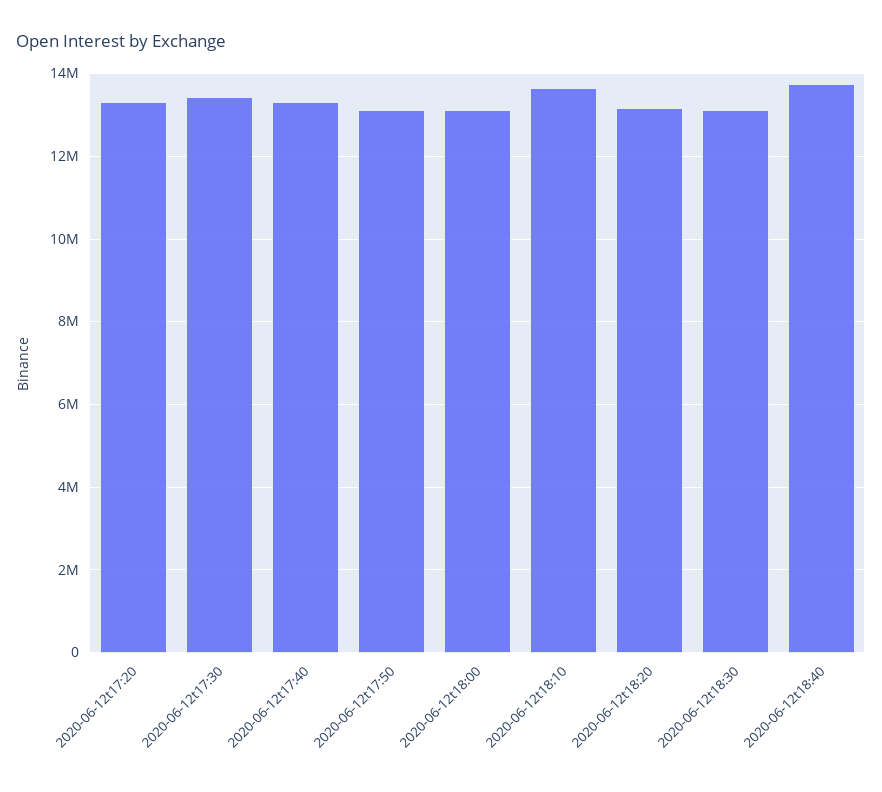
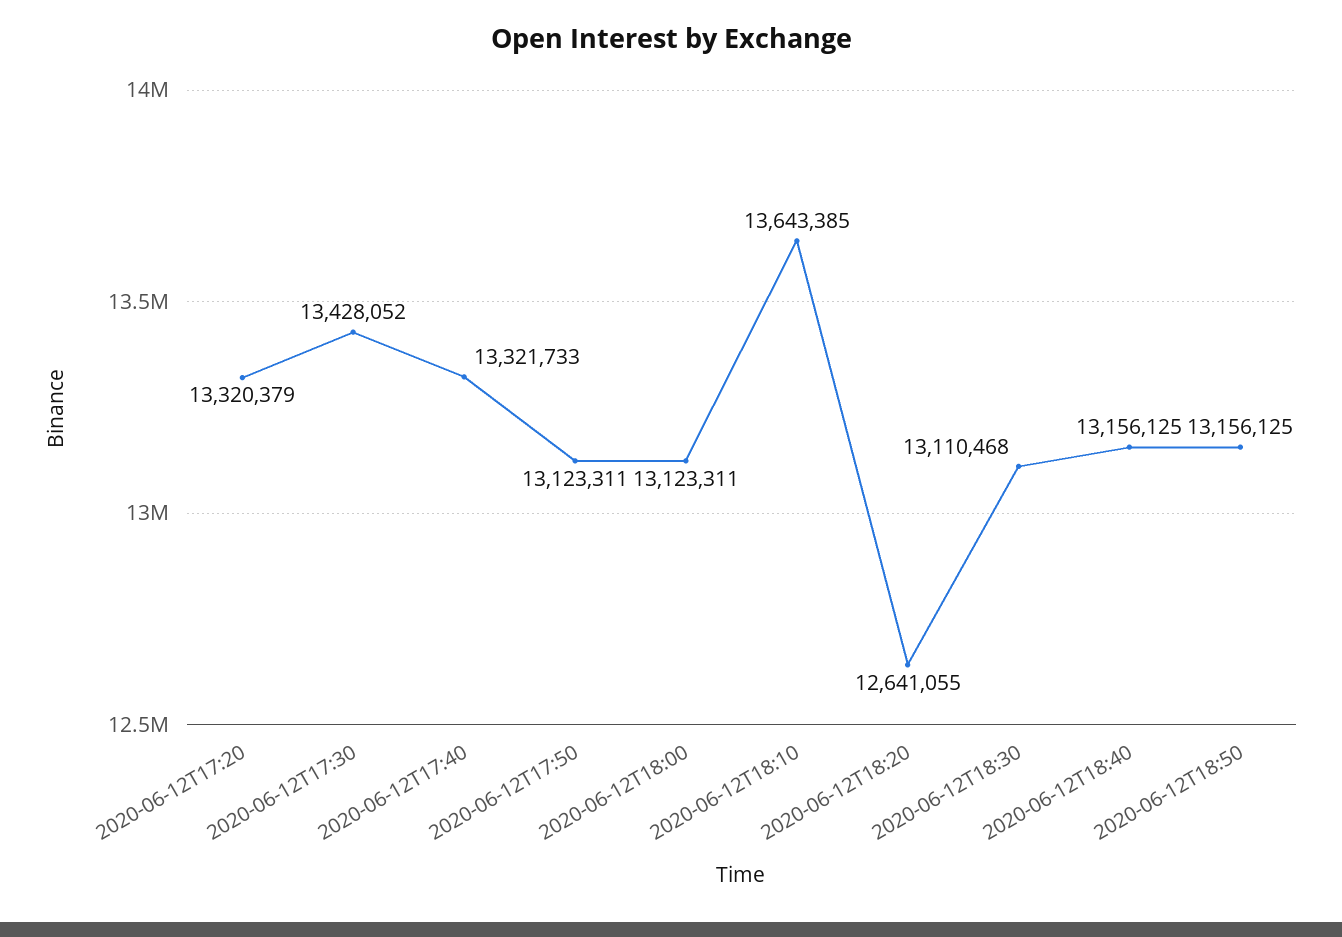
2020-06-12t18:20: 13200000 -> 12641055
2020-06-12t18:40: 13800000 -> 13156125
2020-06-12T18:50: none -> 13156125

